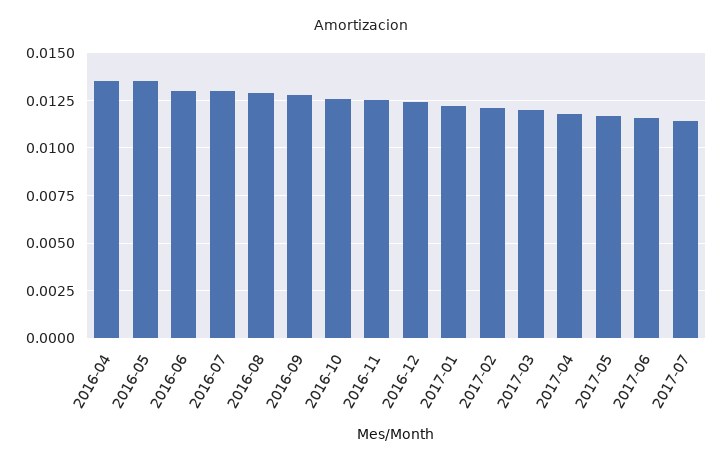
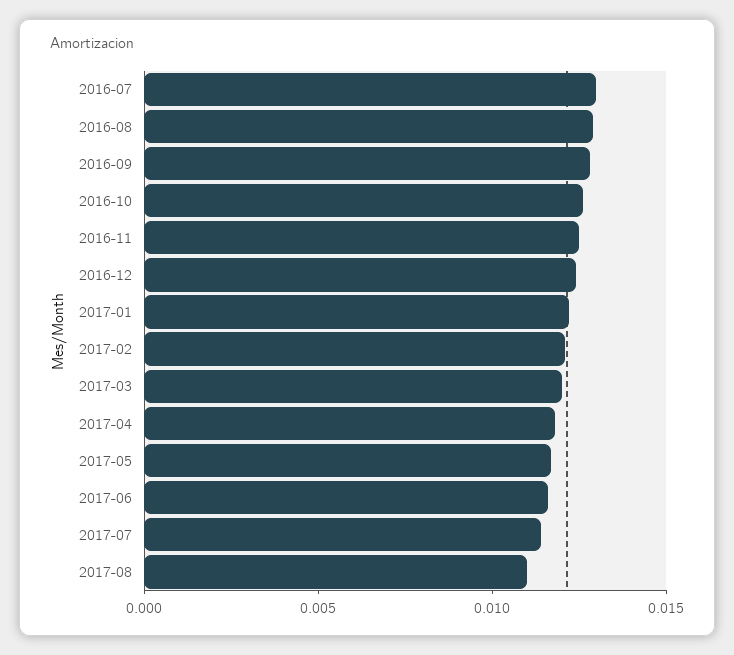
2016-04: 0.0135 -> none
2016-05: 0.0135 -> none
2016-06: 0.013 -> none
2017-08: none -> 0.011

